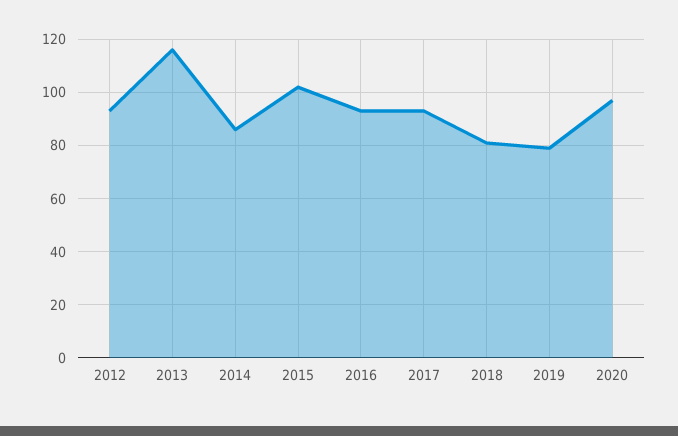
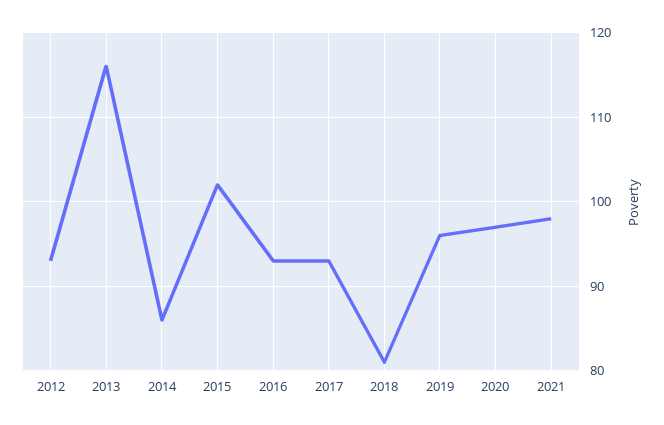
2019: 80 -> 96
2021: none -> 98

